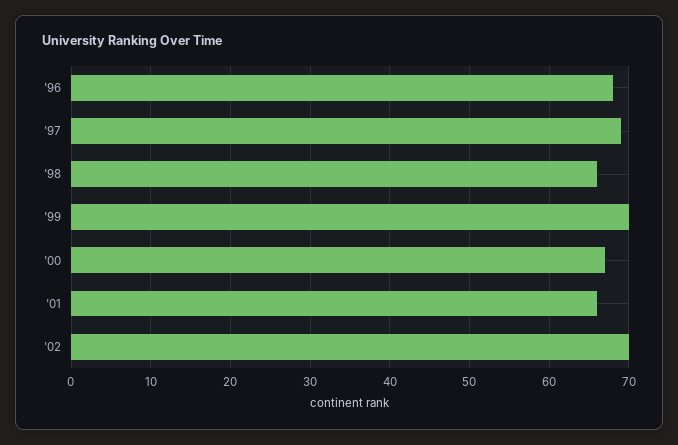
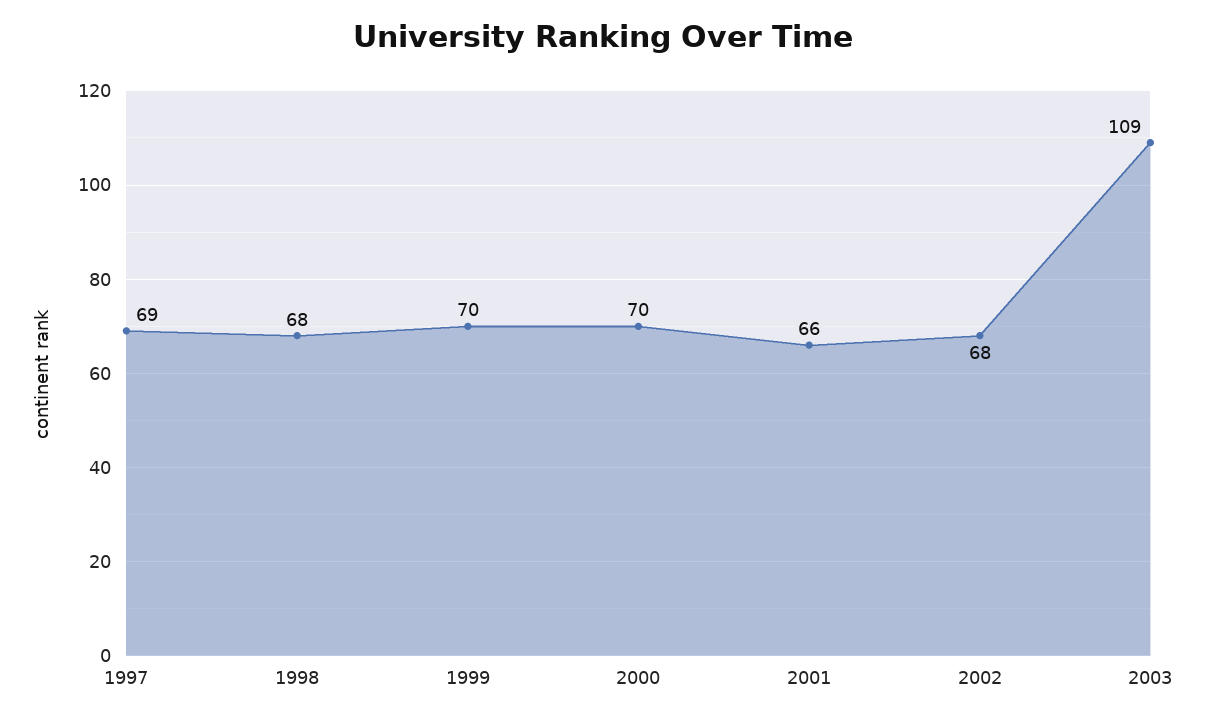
'96: 68 -> none
'98: 66 -> 68
'00: 67 -> 70
'02: 70 -> 68
2003: none -> 109

